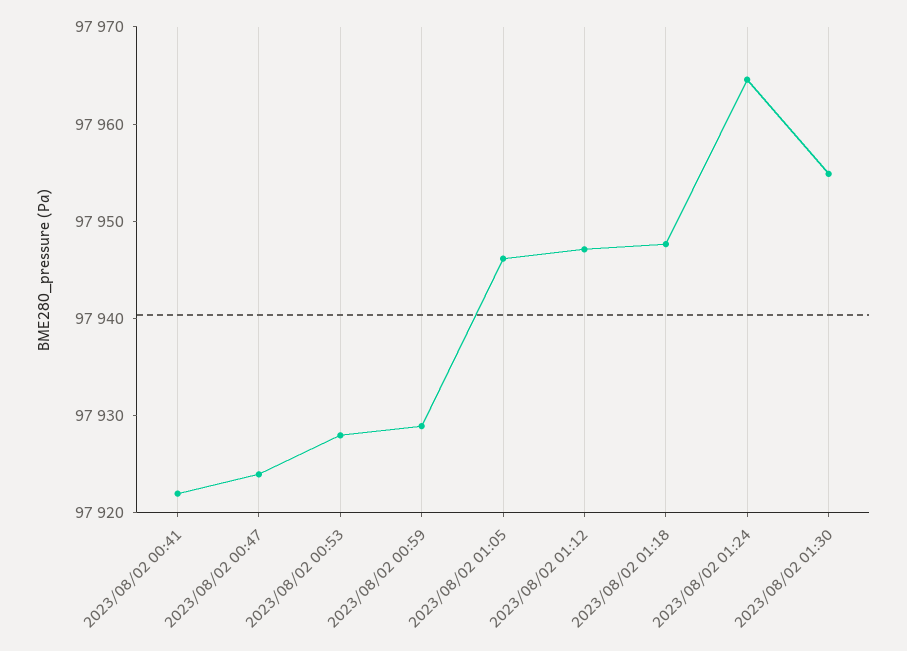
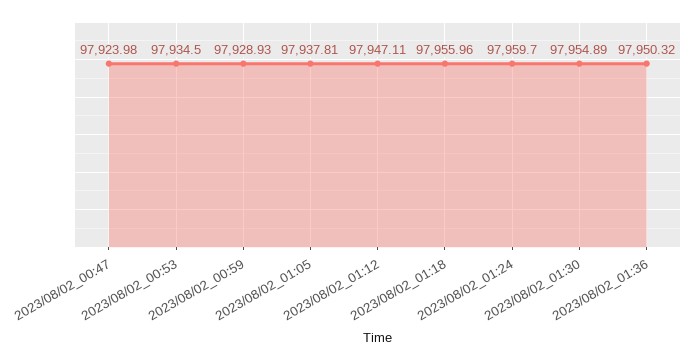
2023/08/02 00:41: 97922 -> none
2023/08/02 00:53: 97928 -> 97934.5
2023/08/02 01:05: 97946 -> 97937.81
2023/08/02 01:18: 97948 -> 97955.96
2023/08/02 01:24: 97964 -> 97959.7
2023/08/02_01:36: none -> 97950.32

